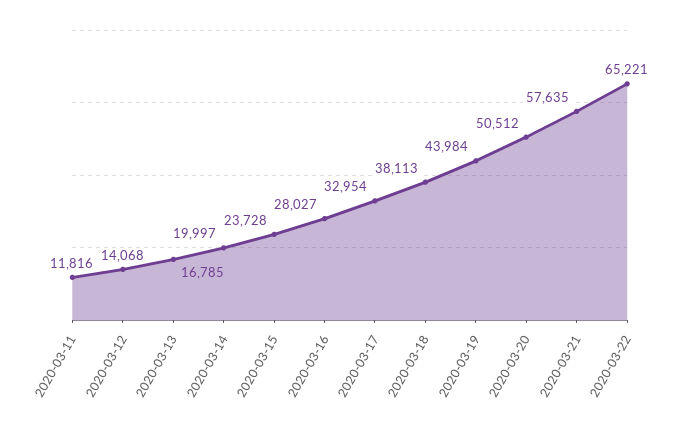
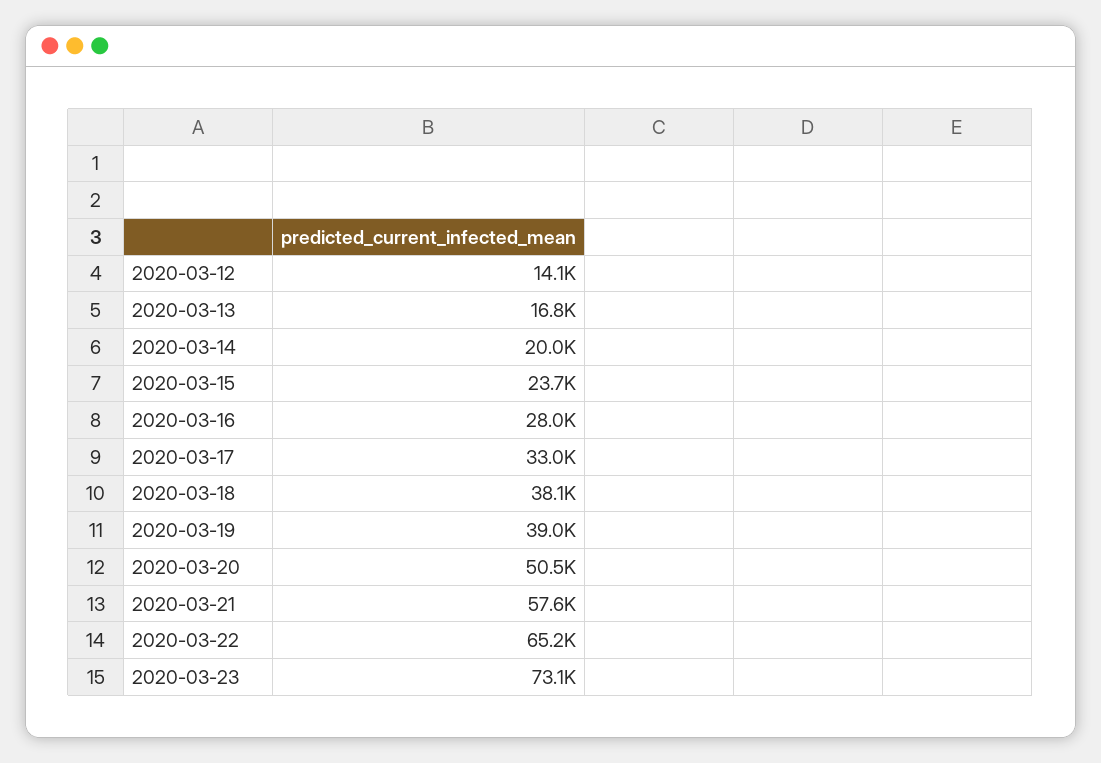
2020-03-11: 11816 -> none
2020-03-19: 43984 -> 39000
2020-03-23: none -> 73100

